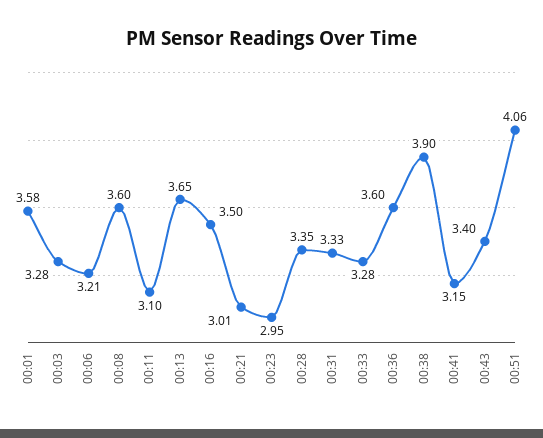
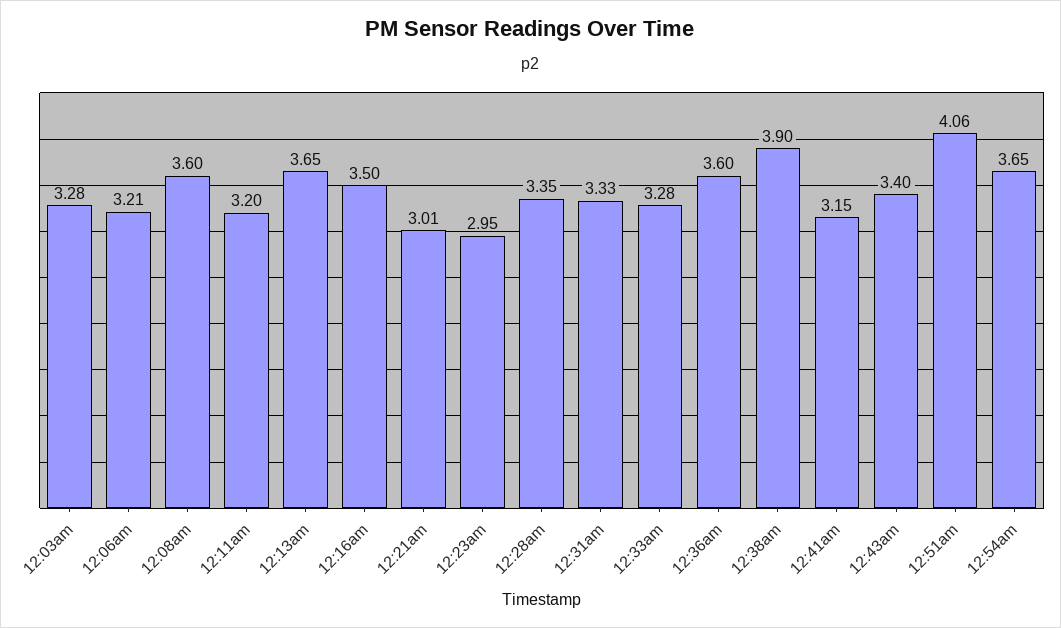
00:01: 3.58 -> none
00:11: 3.1 -> 3.2
12:54am: none -> 3.65

